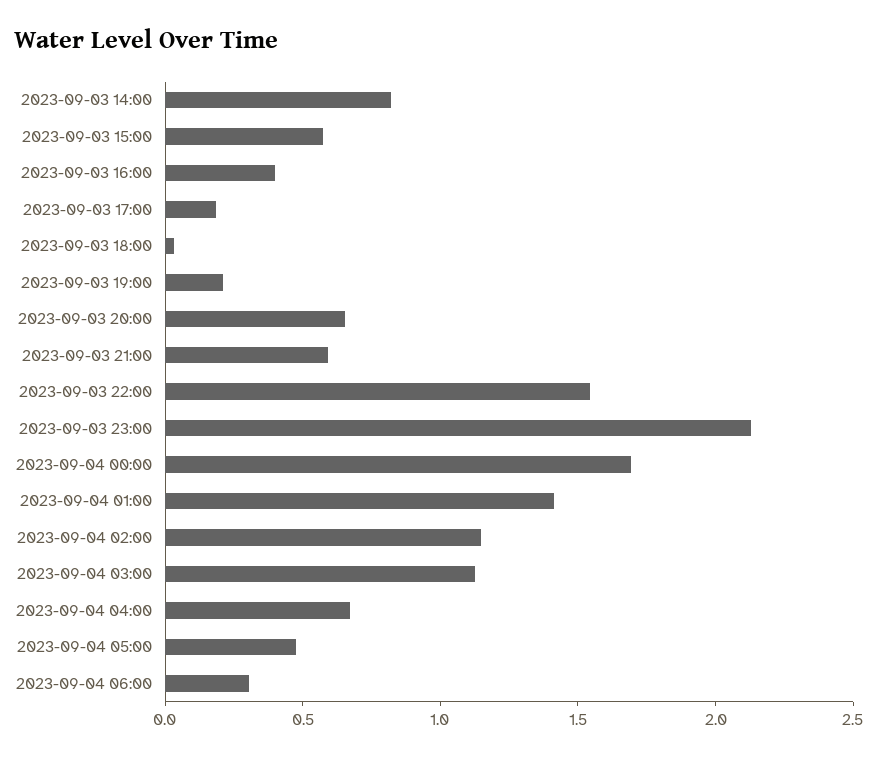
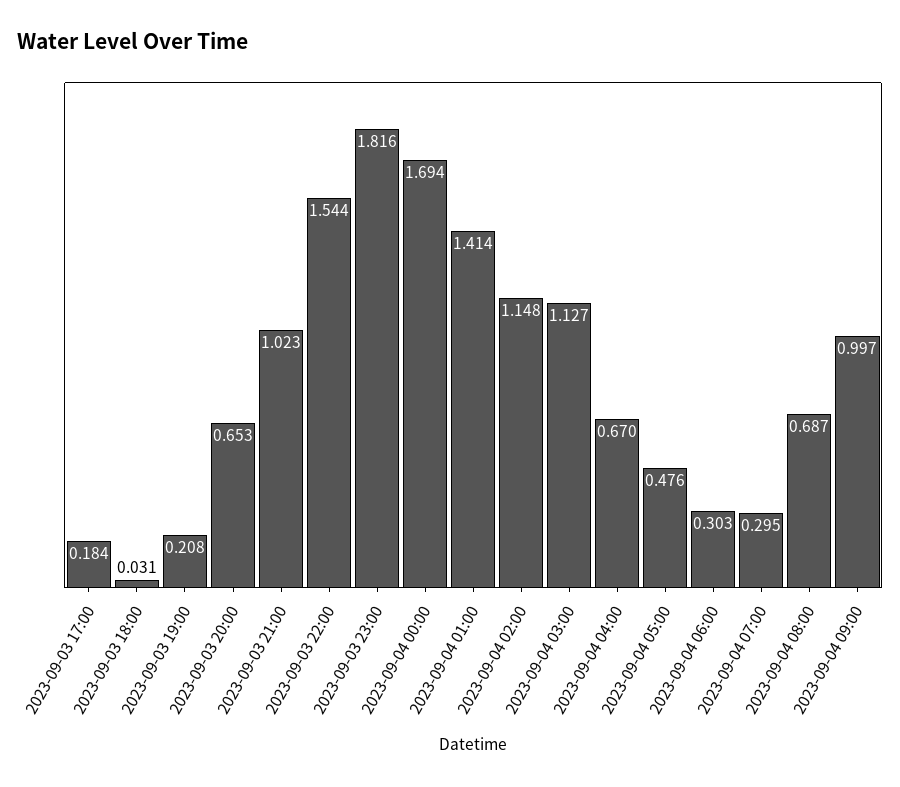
2023-09-03 14:00: 0.8 -> none
2023-09-03 15:00: 0.6 -> none
2023-09-03 16:00: 0.4 -> none
2023-09-03 21:00: 0.6 -> 1.023
2023-09-03 23:00: 2.1 -> 1.816
2023-09-04 07:00: none -> 0.295
2023-09-04 08:00: none -> 0.687
2023-09-04 09:00: none -> 0.997

